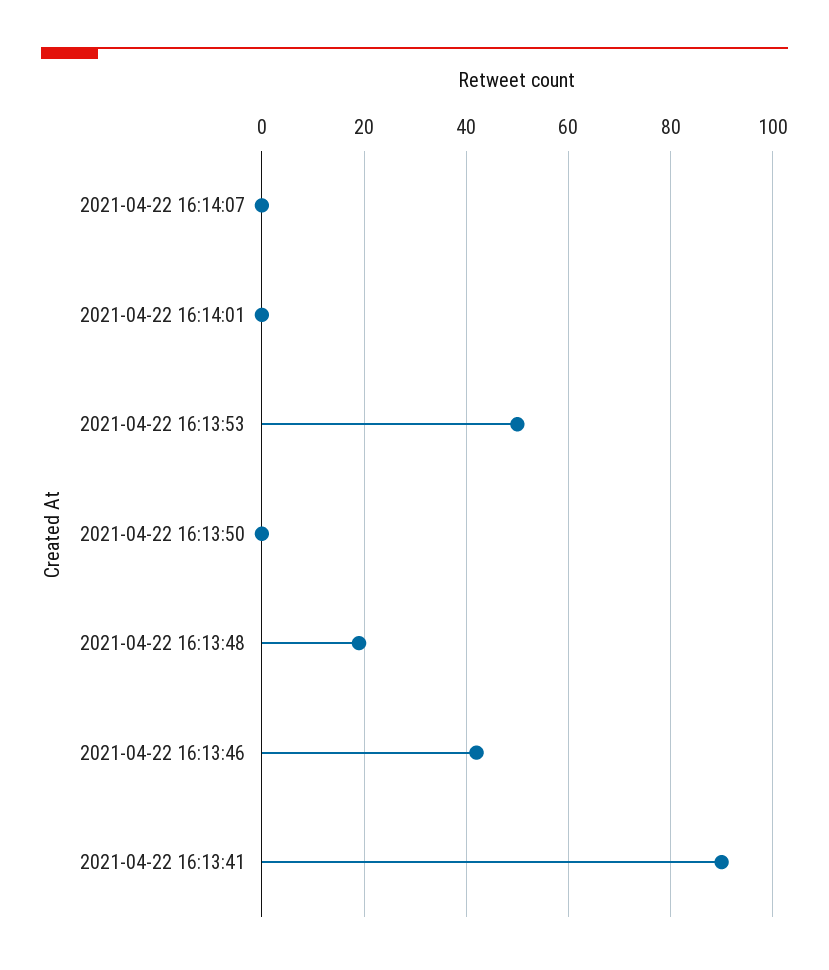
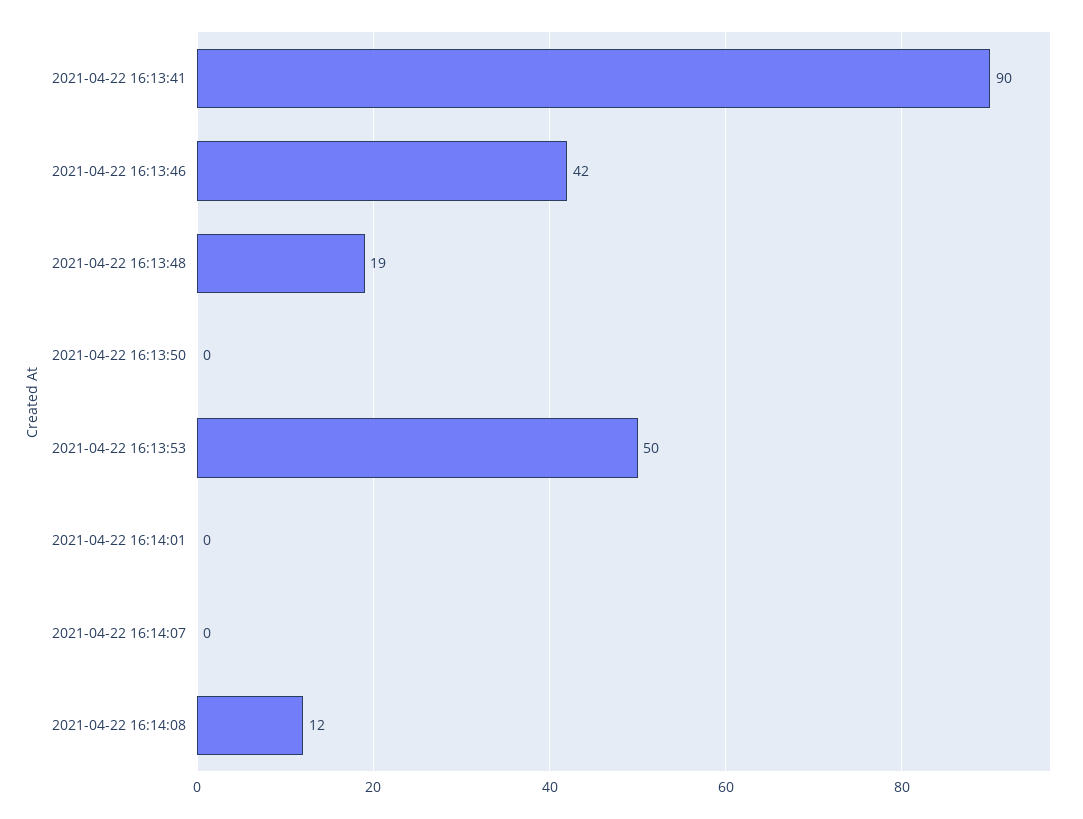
2021-04-22 16:14:08: none -> 12

